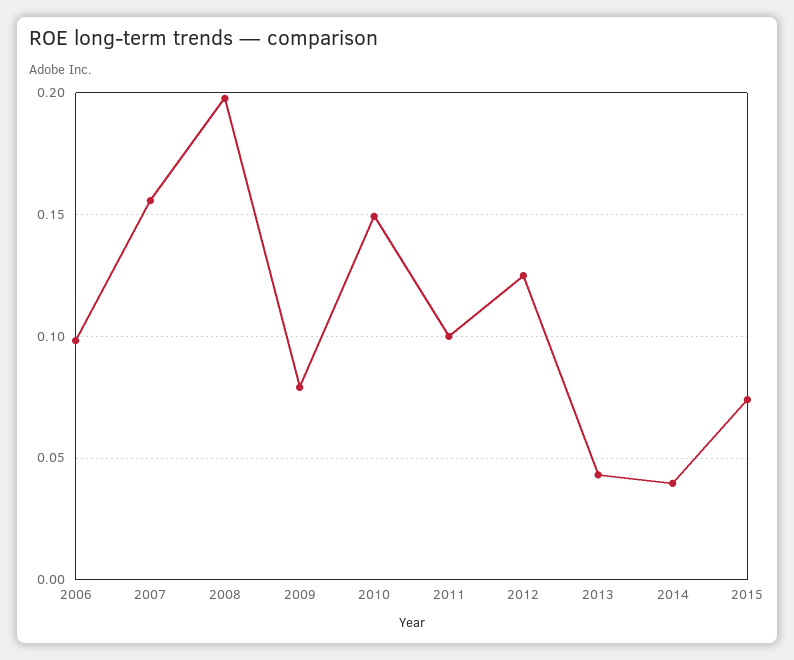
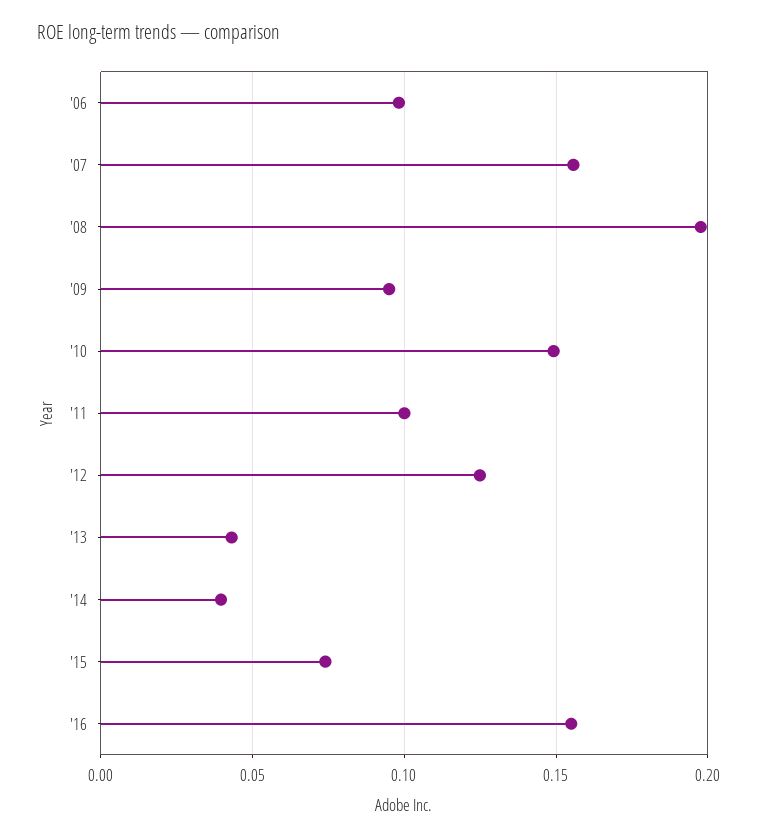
2009: 0.08 -> 0.095
'16: none -> 0.155

